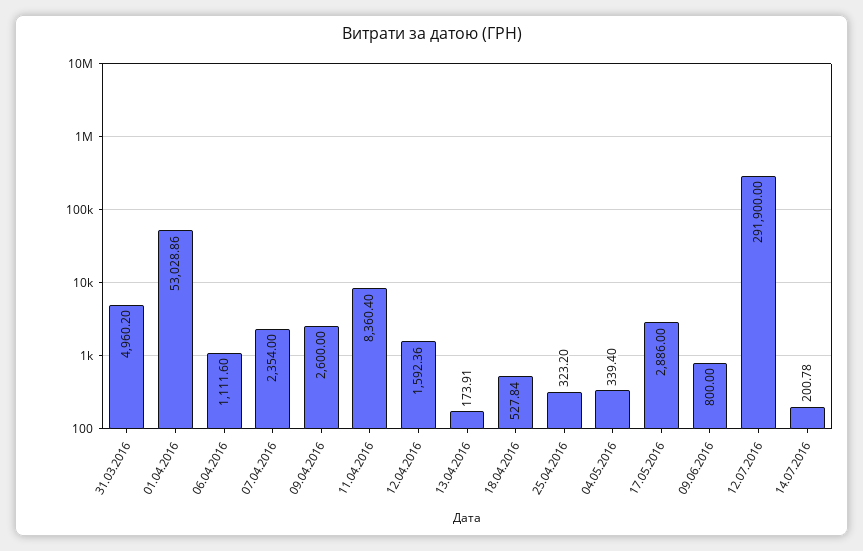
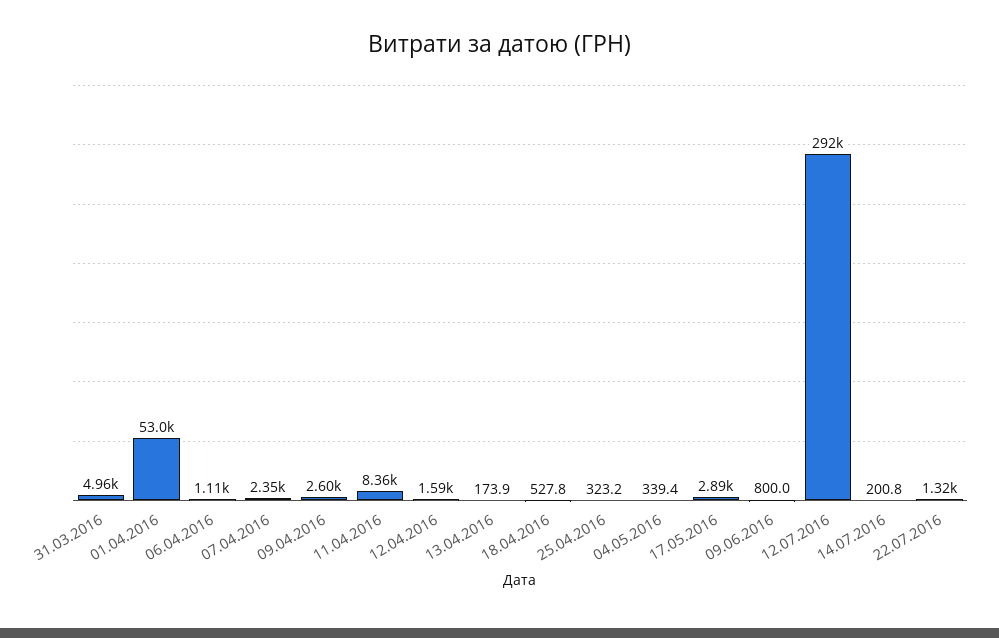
22.07.2016: none -> 1320

